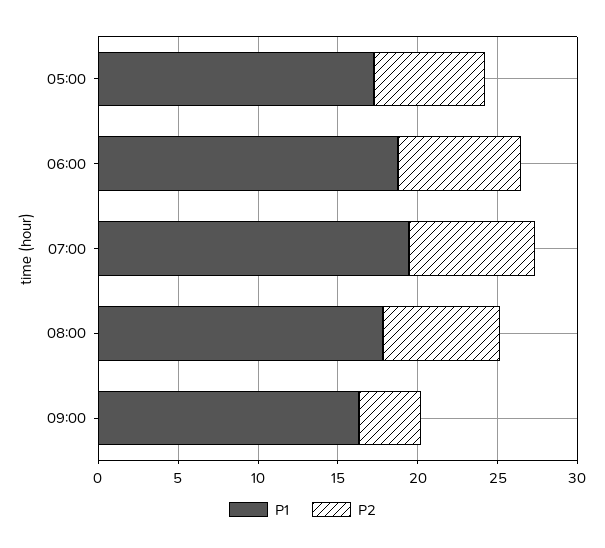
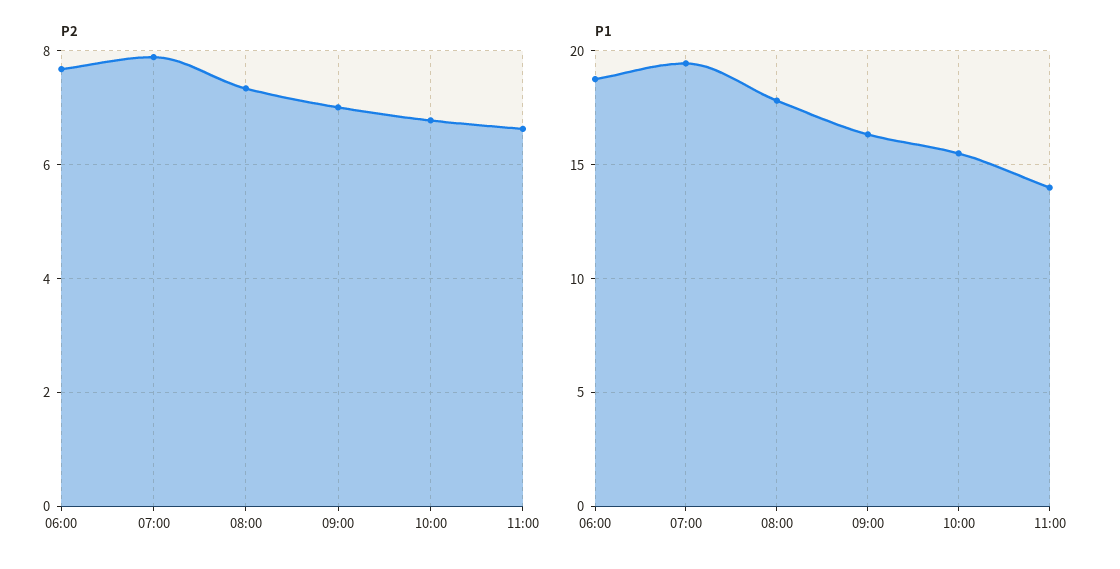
P1, 05:00: 17 -> none
P2, 05:00: 7 -> none
P2, 09:00: 4 -> 7
P2, 10:00: none -> 6.8
P2, 11:00: none -> 6.6
P1, 10:00: none -> 15.5
P1, 11:00: none -> 14

